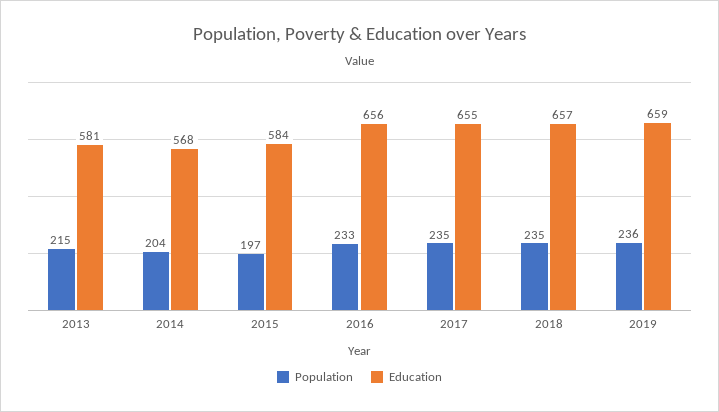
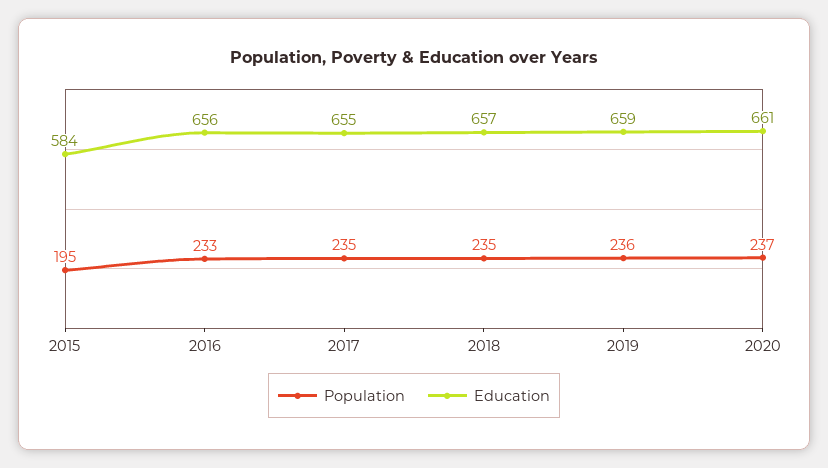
Population, 2013: 215 -> none
Education, 2013: 581 -> none
Population, 2014: 204 -> none
Education, 2014: 568 -> none
Population, 2015: 197 -> 195
Population, 2020: none -> 237
Education, 2020: none -> 661

